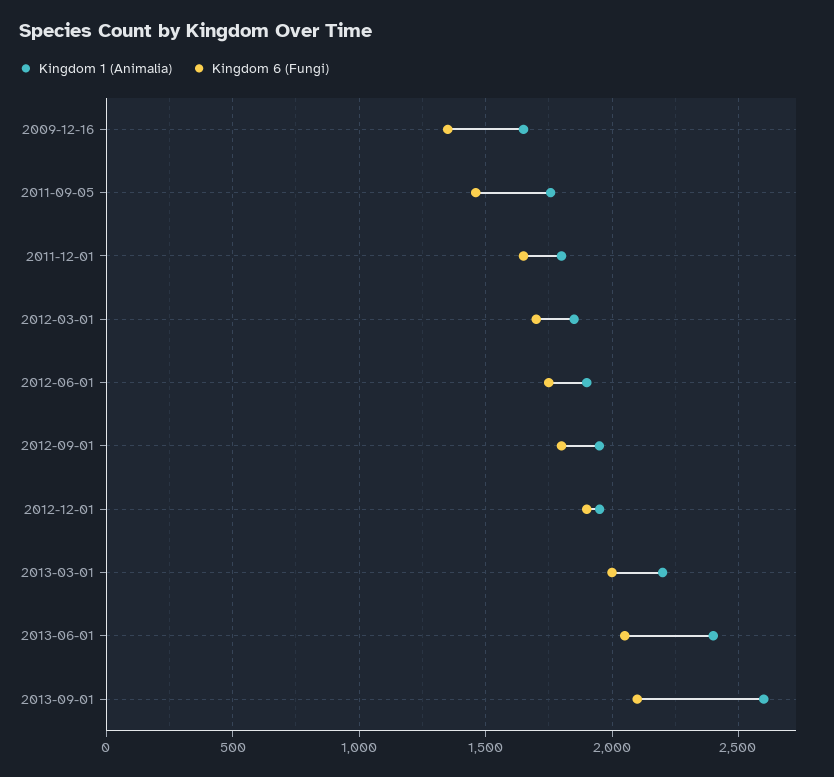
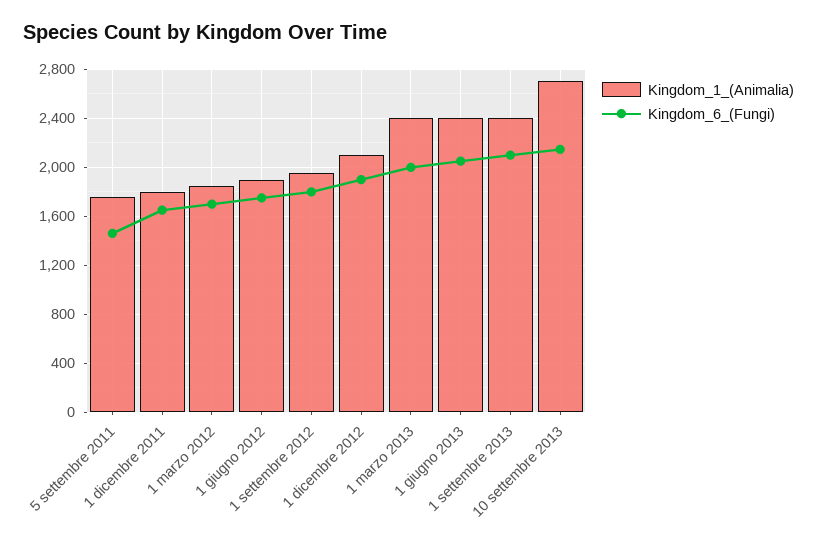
Kingdom 1 (Animalia), 2009-12-16: 1650 -> none
Kingdom 6 (Fungi), 2009-12-16: 1350 -> none
Kingdom 1 (Animalia), 2012-12-01: 1950 -> 2100
Kingdom 1 (Animalia), 2013-03-01: 2200 -> 2400
Kingdom 1 (Animalia), 2013-09-01: 2600 -> 2400
Kingdom 1 (Animalia), 10 settembre 2013: none -> 2700
Kingdom 6 (Fungi), 10 settembre 2013: none -> 2150

